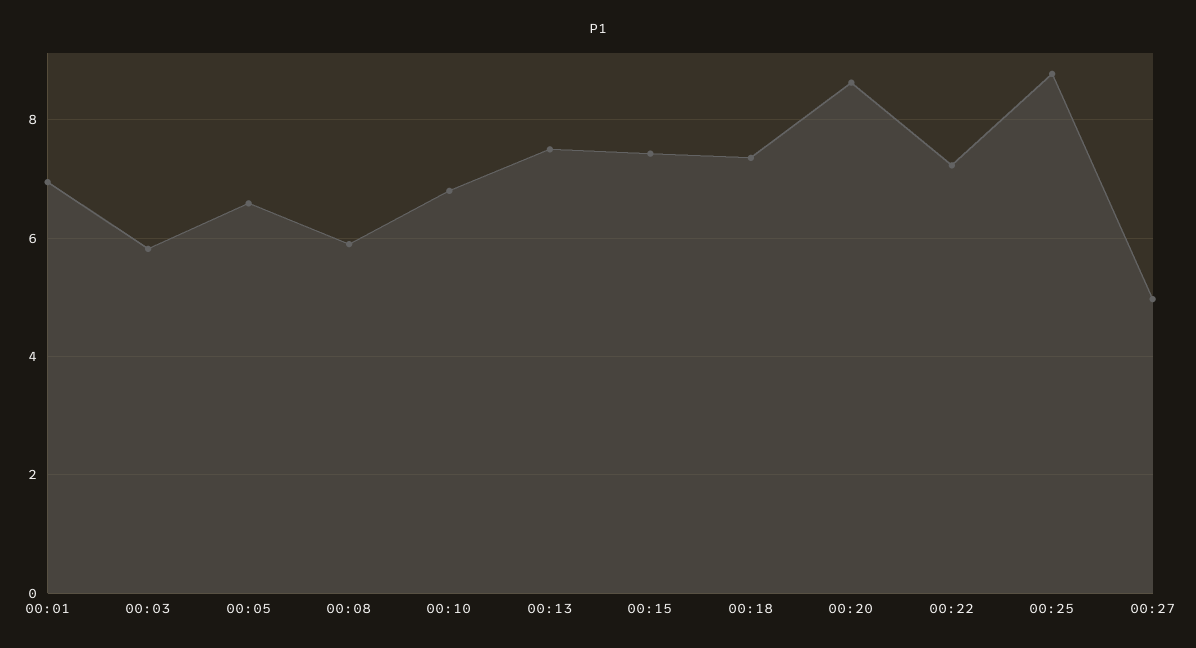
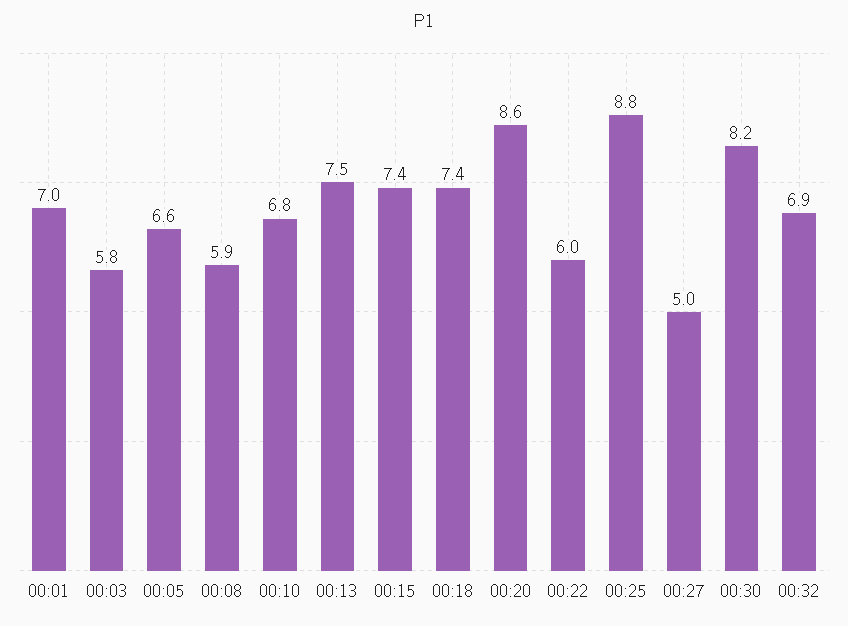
00:22: 7.2 -> 6
00:30: none -> 8.2
00:32: none -> 6.9

